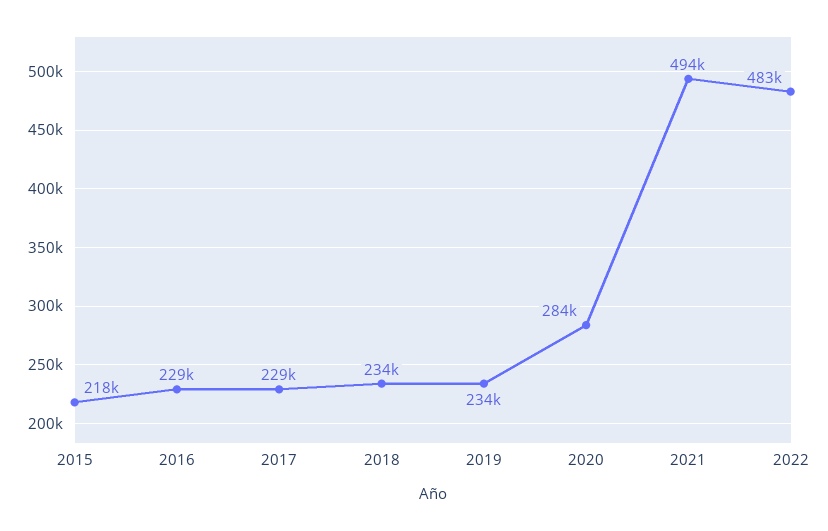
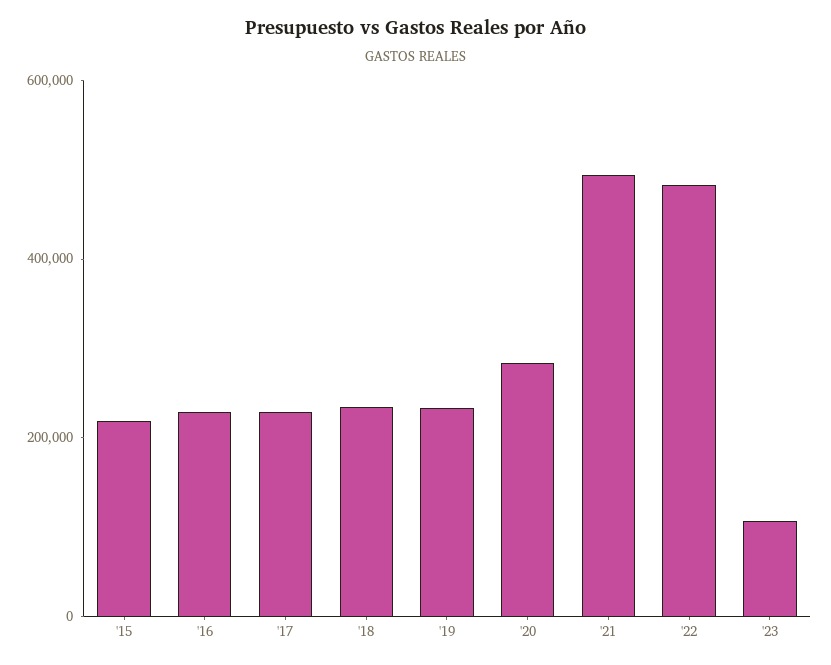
'23: none -> 100000

